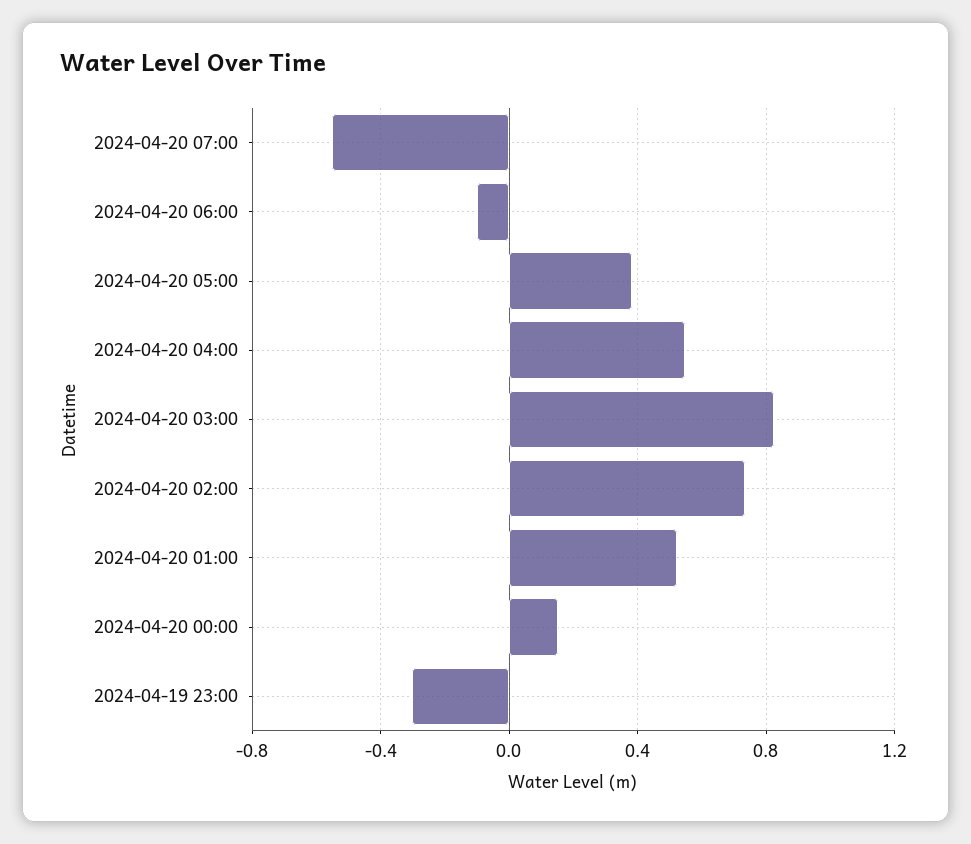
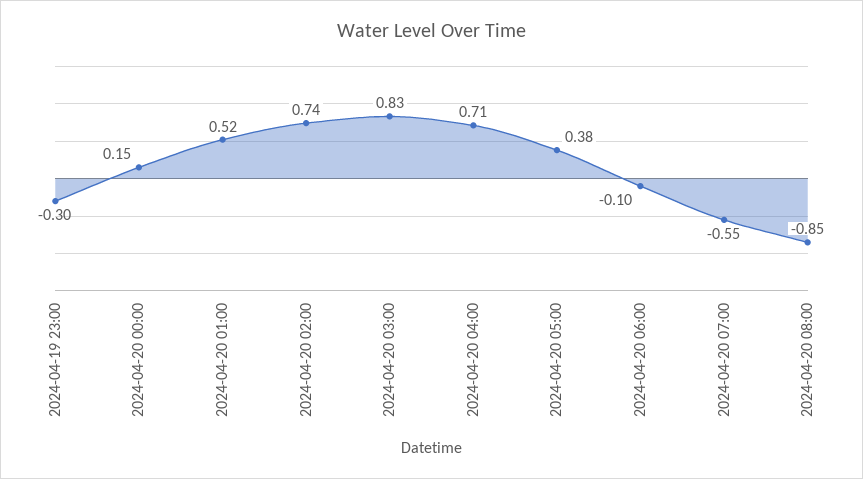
2024-04-20 04:00: 0.55 -> 0.71
2024-04-20 08:00: none -> -0.85

